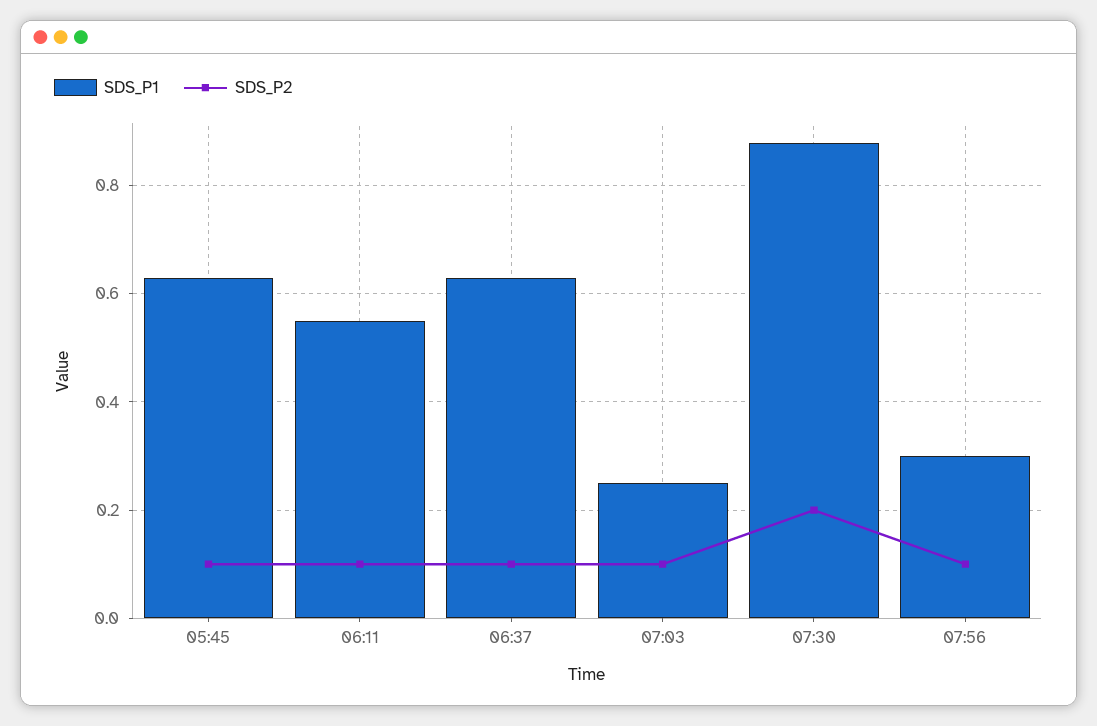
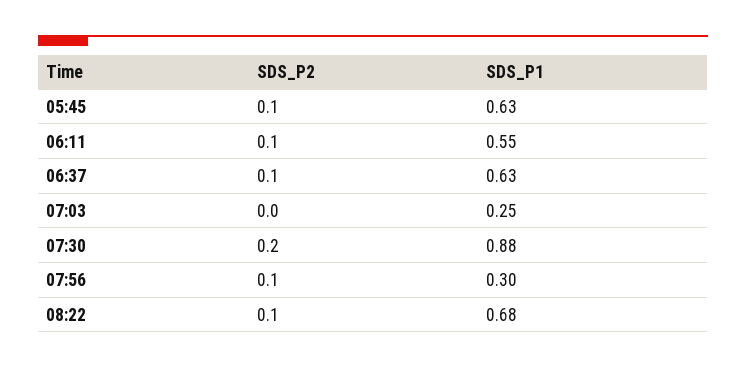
SDS_P2, 07:03: 0.1 -> 0
SDS_P2, 08:22: none -> 0.1
SDS_P1, 08:22: none -> 0.68

